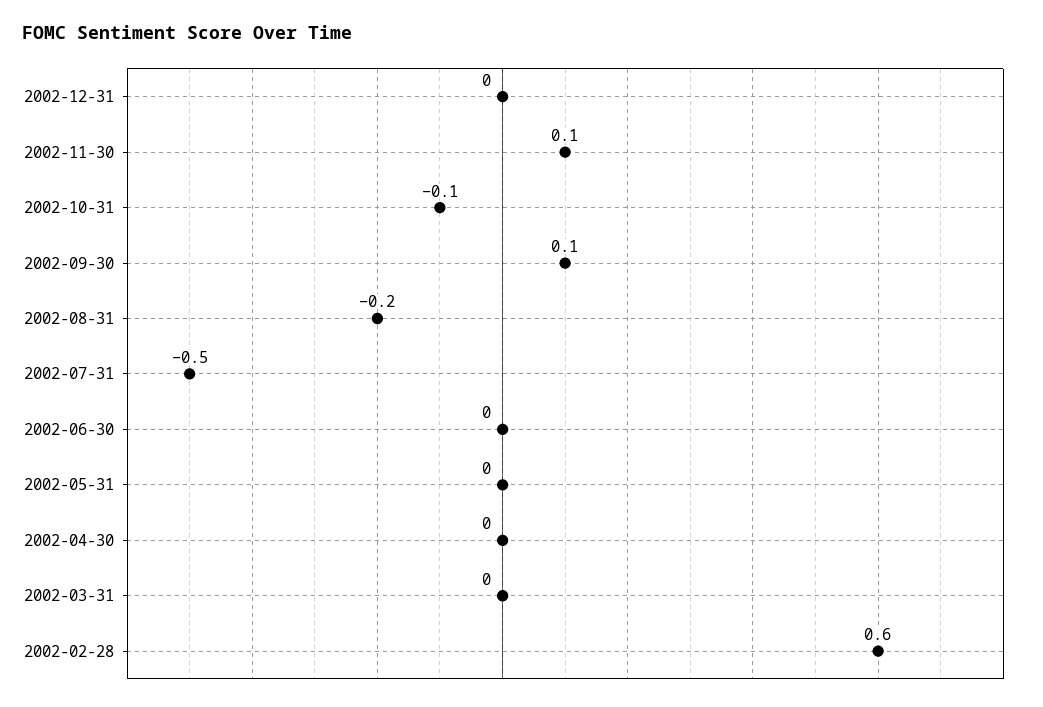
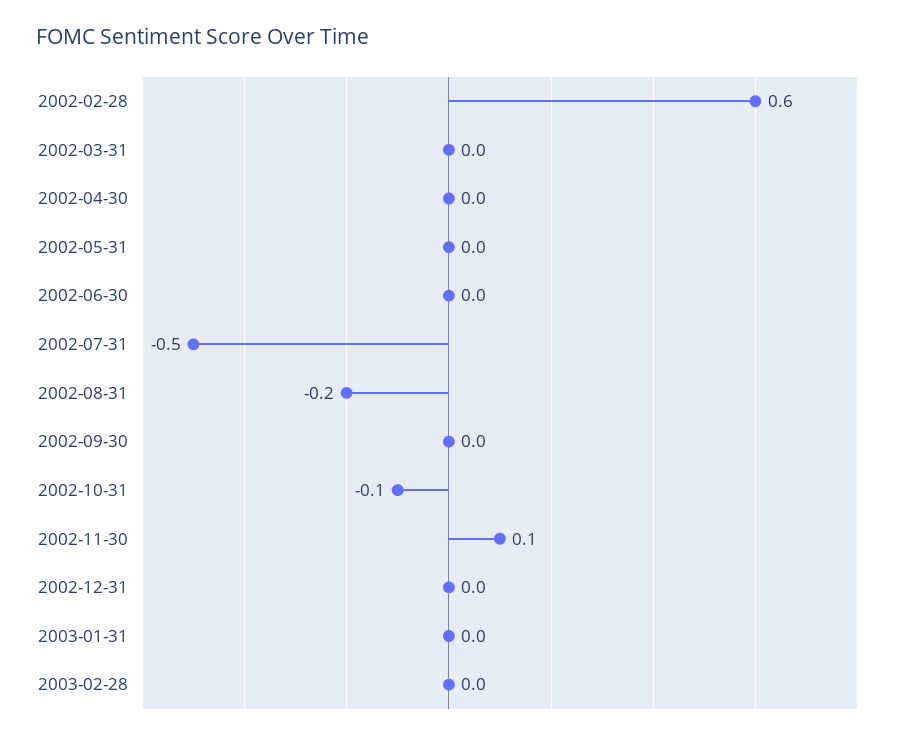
2002-09-30: 0.1 -> 0
2003-01-31: none -> 0
2003-02-28: none -> 0

